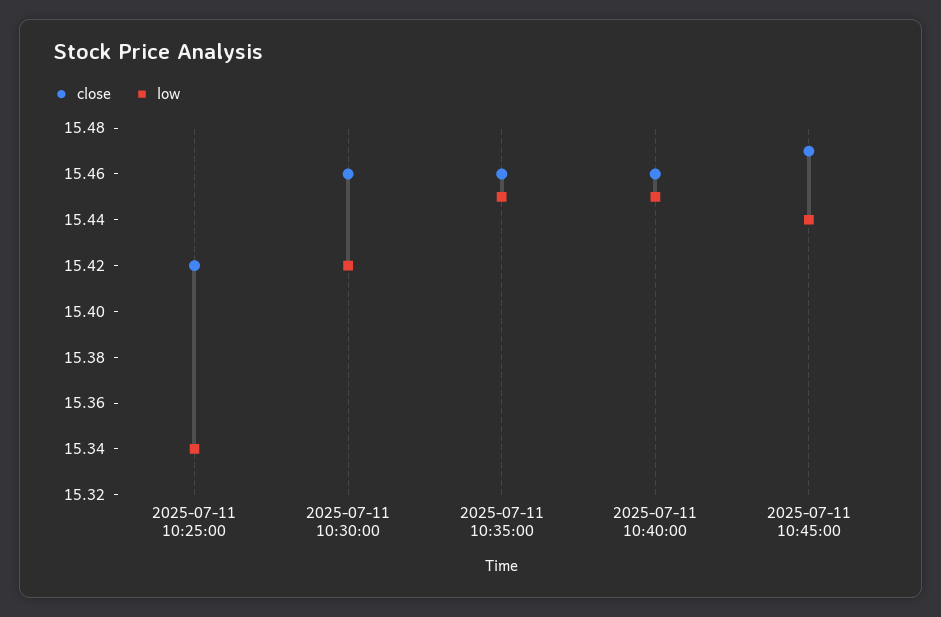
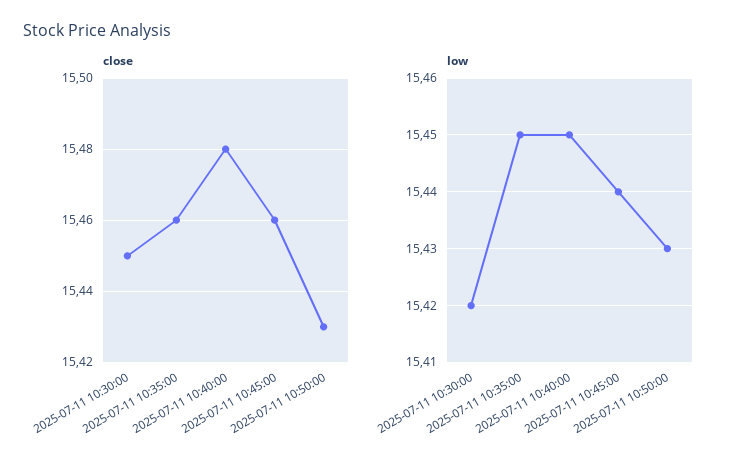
close, 2025-07-11 10:25:00: 15.42 -> none
low, 2025-07-11 10:25:00: 15.34 -> none
close, 2025-07-11 10:30:00: 15.46 -> 15.45
close, 2025-07-11 10:40:00: 15.46 -> 15.48
close, 2025-07-11 10:45:00: 15.47 -> 15.46
close, 2025-07-11 10:50:00: none -> 15.43
low, 2025-07-11 10:50:00: none -> 15.43

